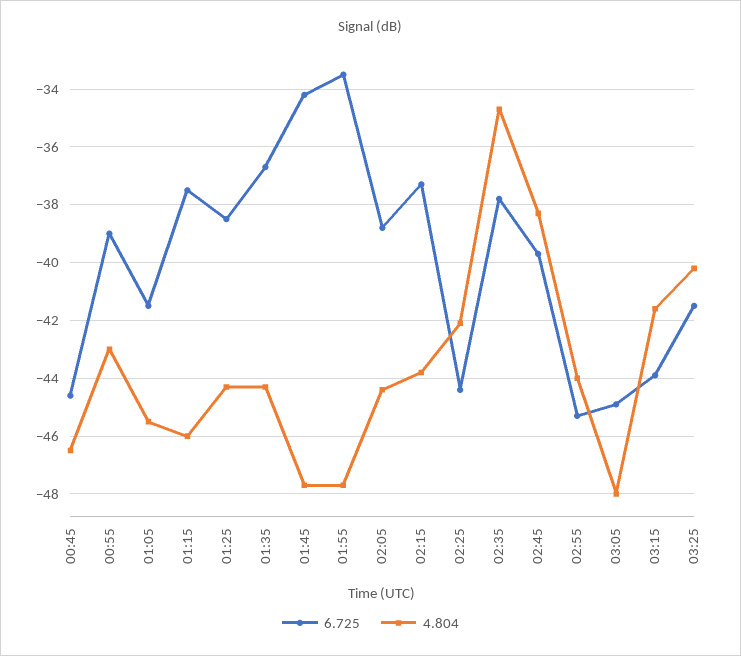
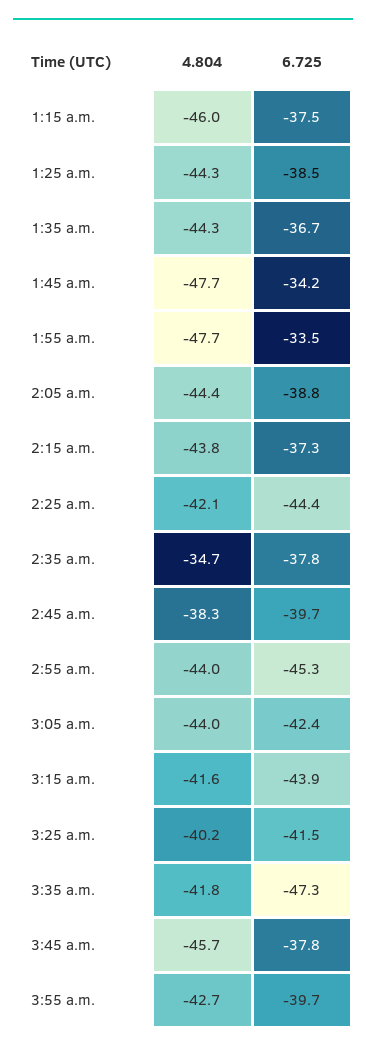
6.725, 00:45: -44.5 -> none
4.804, 00:45: -46.5 -> none
6.725, 00:55: -39 -> none
4.804, 00:55: -43 -> none
6.725, 01:05: -41.5 -> none
4.804, 01:05: -45.5 -> none
6.725, 03:05: -45 -> -42.4
4.804, 03:05: -48 -> -44
4.804, 3:35 a.m.: none -> -41.8
6.725, 3:35 a.m.: none -> -47.3
4.804, 3:45 a.m.: none -> -45.7
6.725, 3:45 a.m.: none -> -37.8
4.804, 3:55 a.m.: none -> -42.7
6.725, 3:55 a.m.: none -> -39.7

